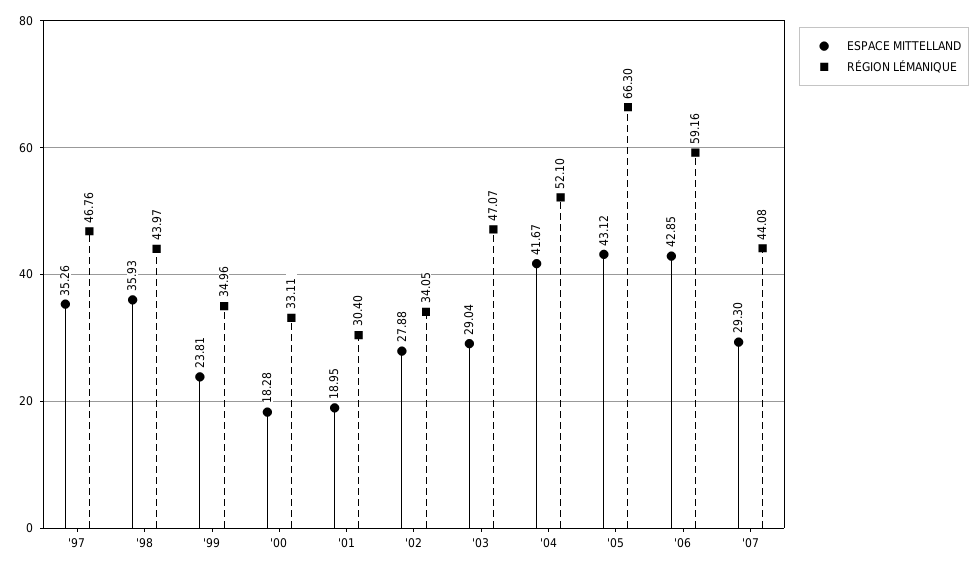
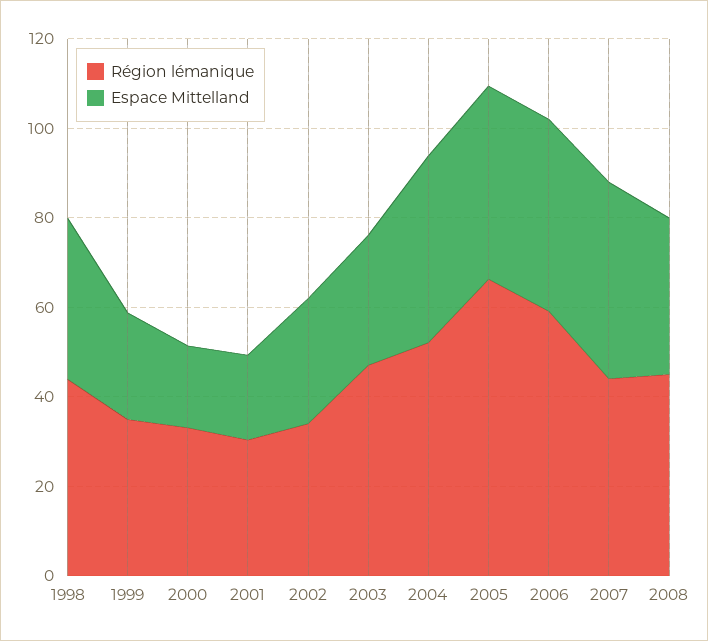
ESPACE MITTELLAND, '97: 35.26 -> none
RÉGION LÉMANIQUE, '97: 46.76 -> none
ESPACE MITTELLAND, '07: 29.3 -> 45
RÉGION LÉMANIQUE, 2008: none -> 45
ESPACE MITTELLAND, 2008: none -> 35

